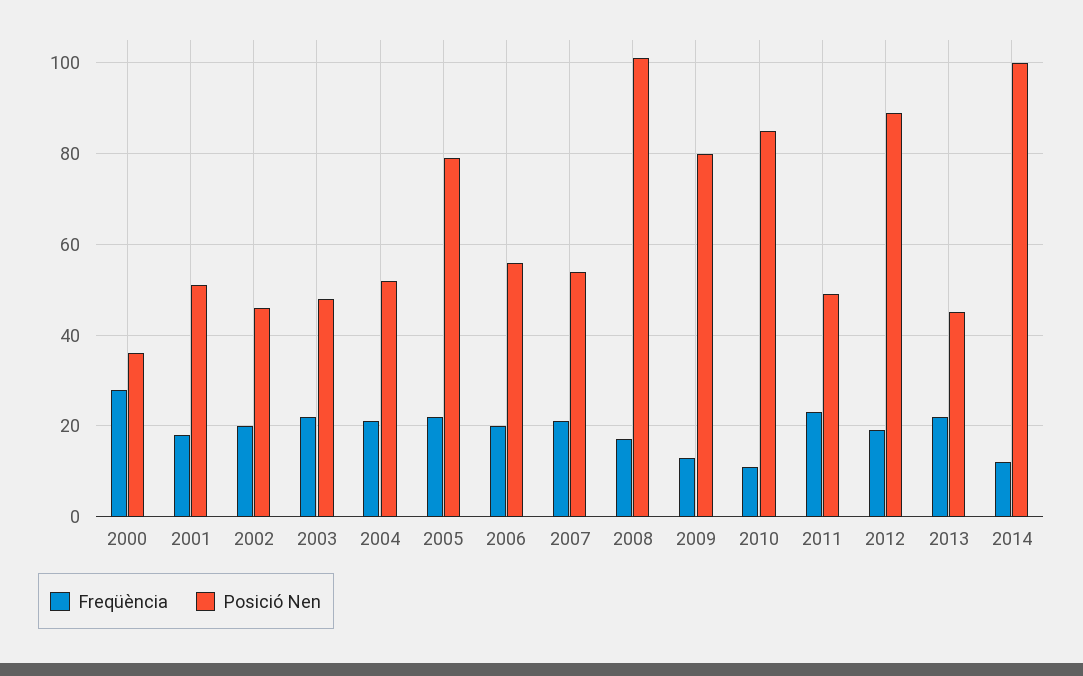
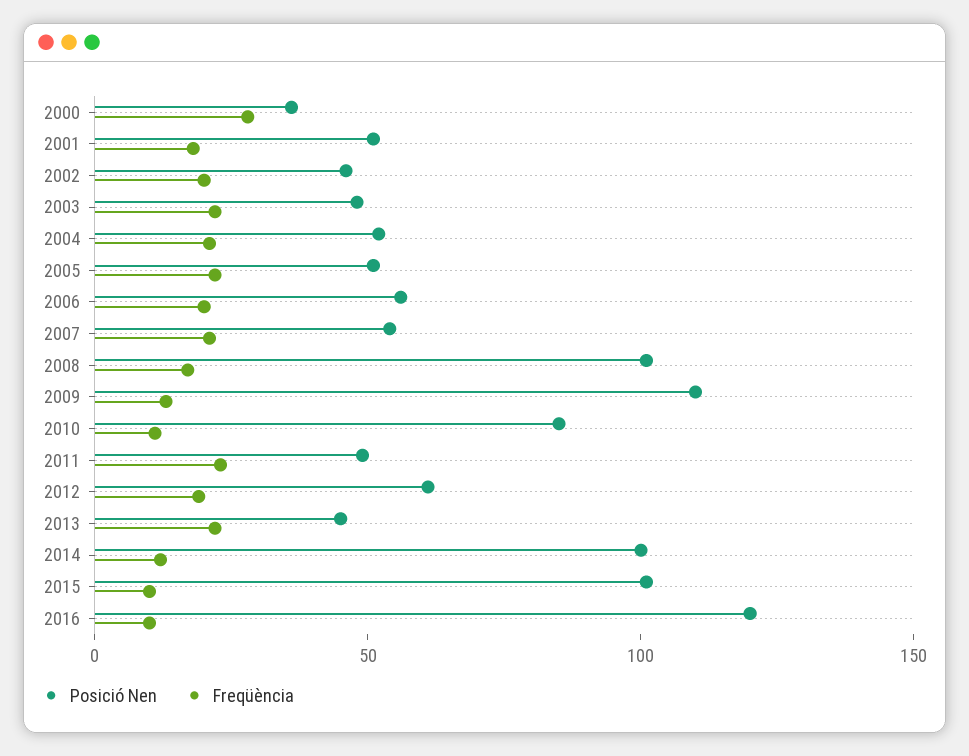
Posició Nen, 2005: 80 -> 50
Posició Nen, 2009: 80 -> 110
Posició Nen, 2012: 90 -> 60
Posició Nen, 2015: none -> 100
Freqüència, 2015: none -> 10
Posició Nen, 2016: none -> 120
Freqüència, 2016: none -> 10

